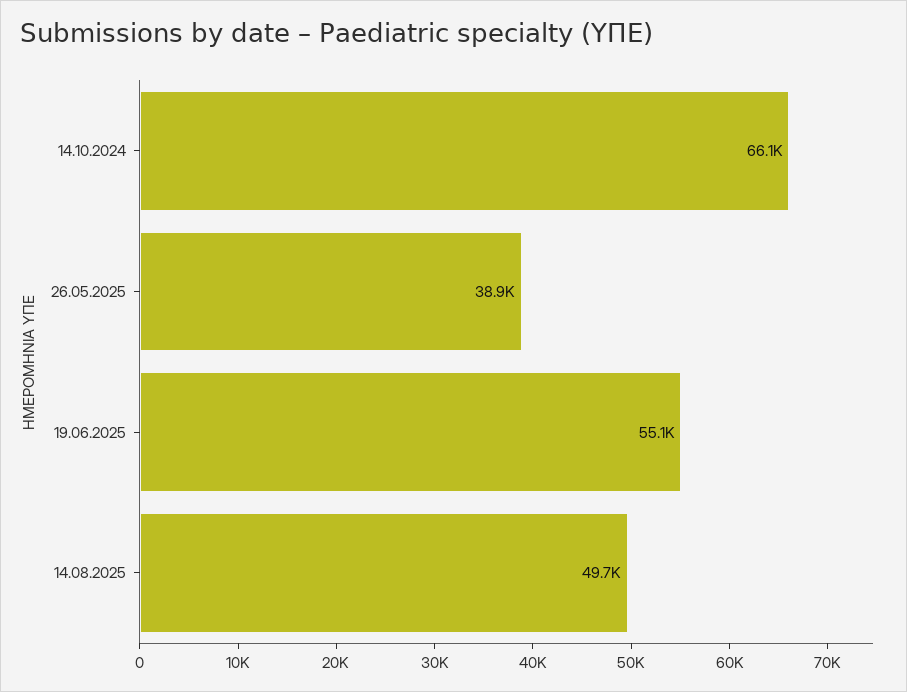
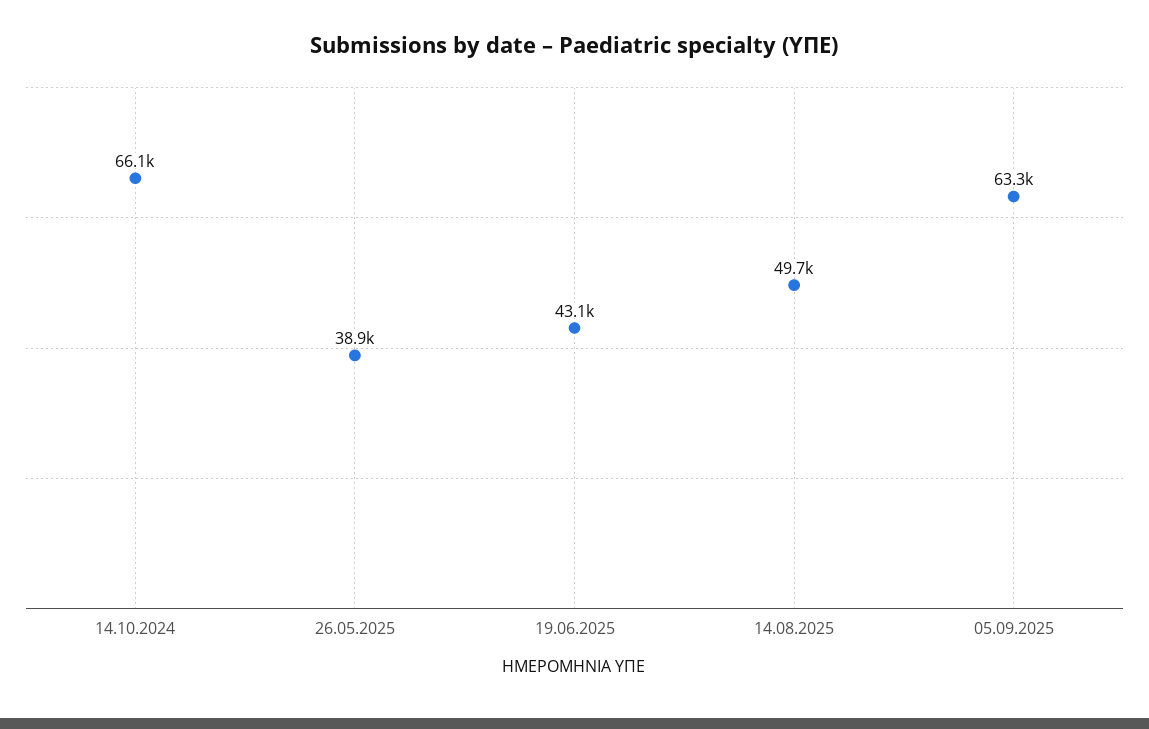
19.06.2025: 55100 -> 43100
05.09.2025: none -> 63300

